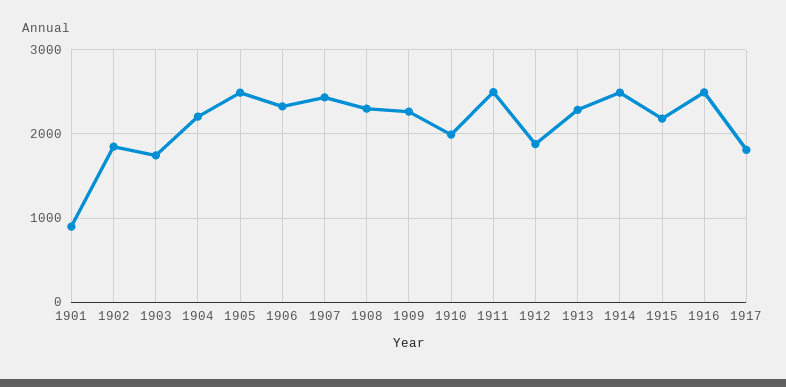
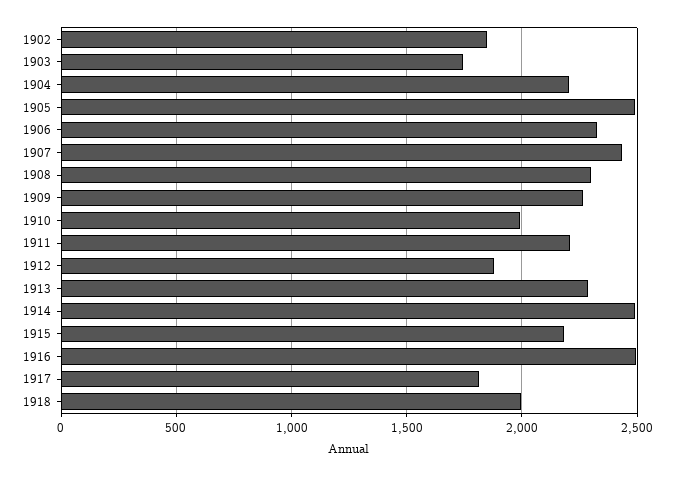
1901: 900 -> none
1911: 2500 -> 2200
1918: none -> 2000

